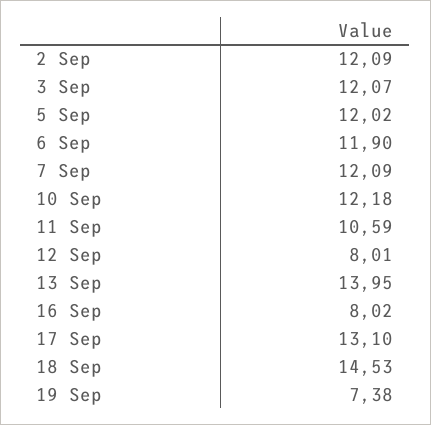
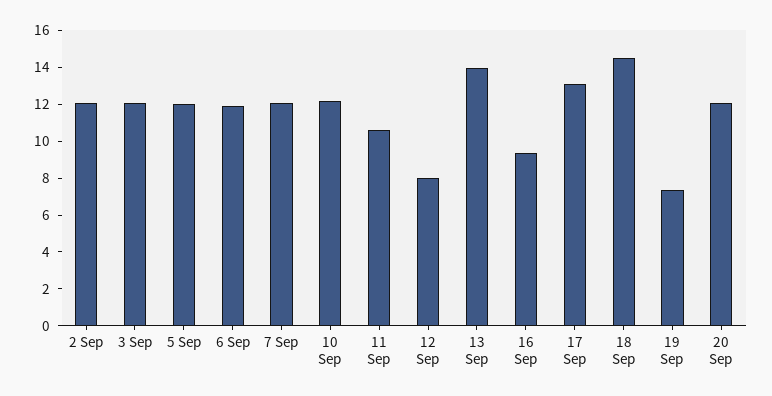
16 Sep: 8.02 -> 9.5
20 Sep: none -> 12

